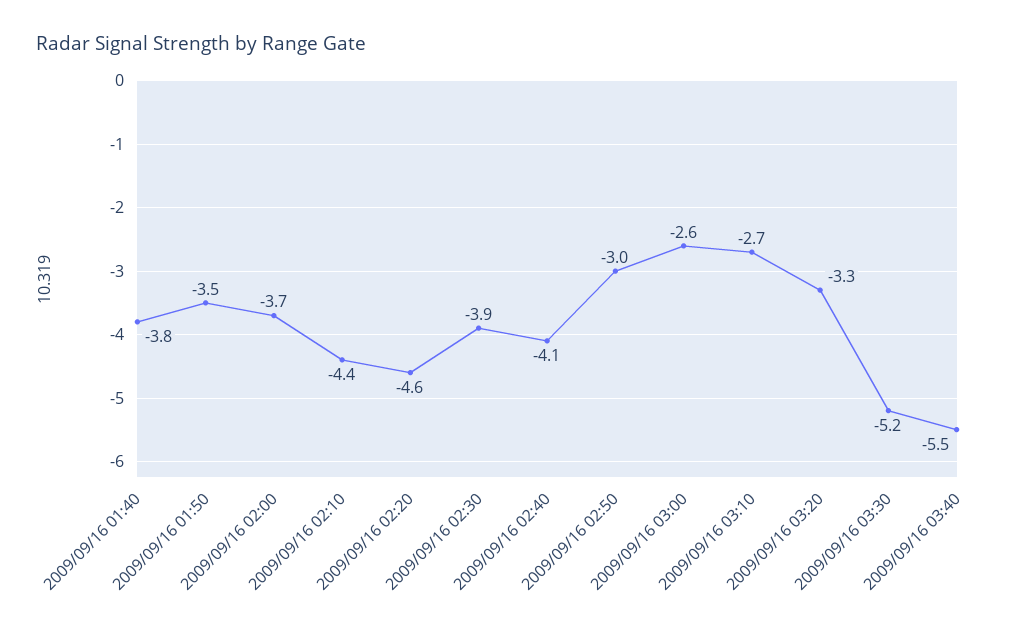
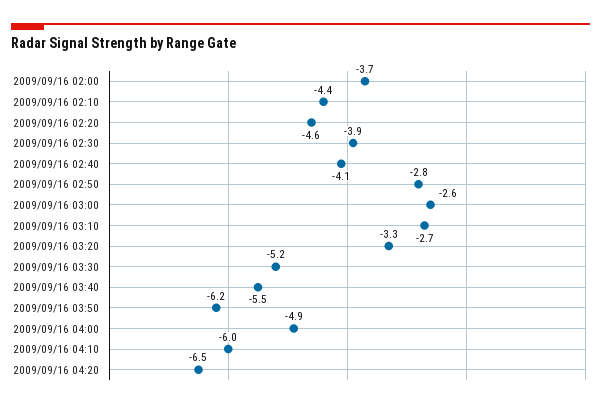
2009/09/16 01:40: -3.8 -> none
2009/09/16 01:50: -3.5 -> none
2009/09/16 02:50: -3 -> -2.8
2009/09/16 03:50: none -> -6.2
2009/09/16 04:00: none -> -4.9
2009/09/16 04:10: none -> -6
2009/09/16 04:20: none -> -6.5

